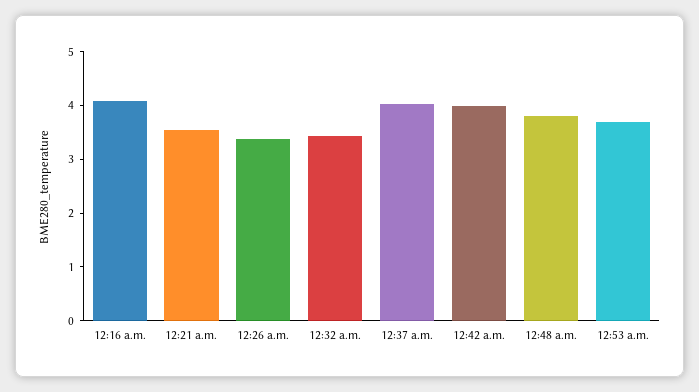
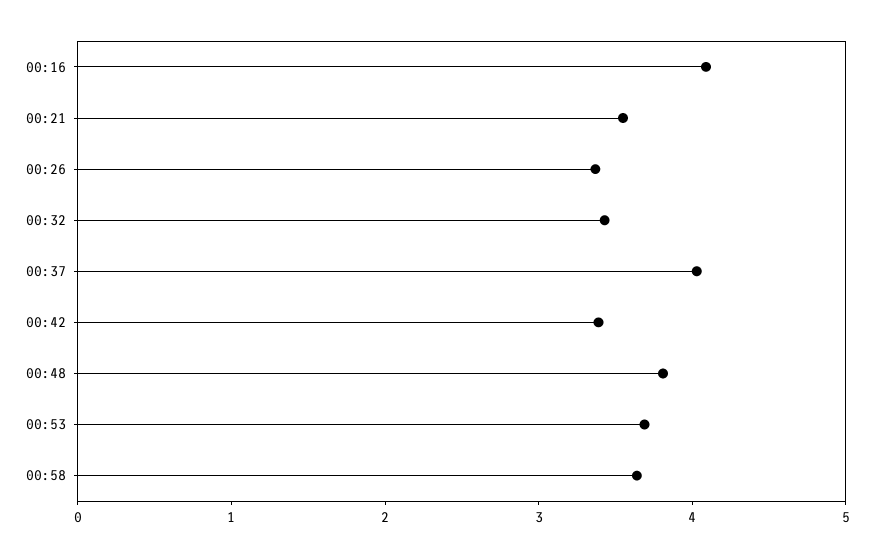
12:42 a.m.: 4 -> 3.4
00:58: none -> 3.6

